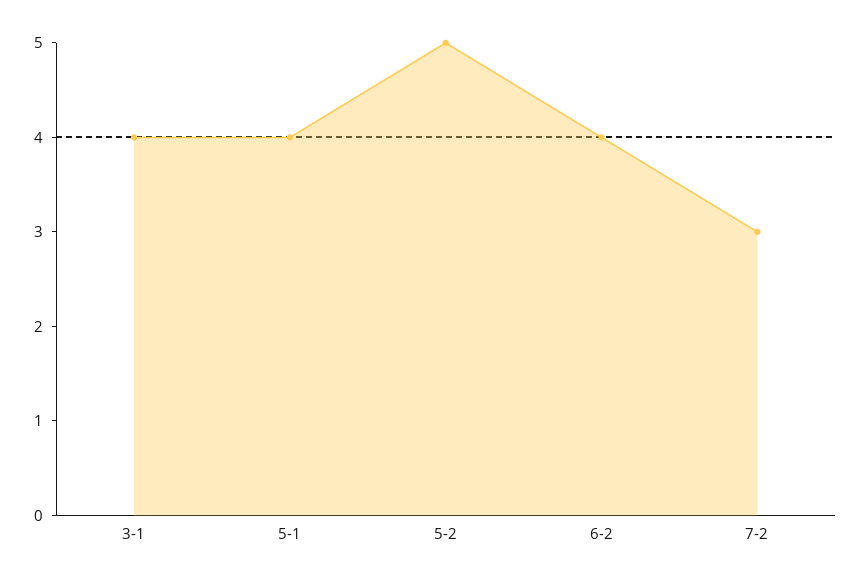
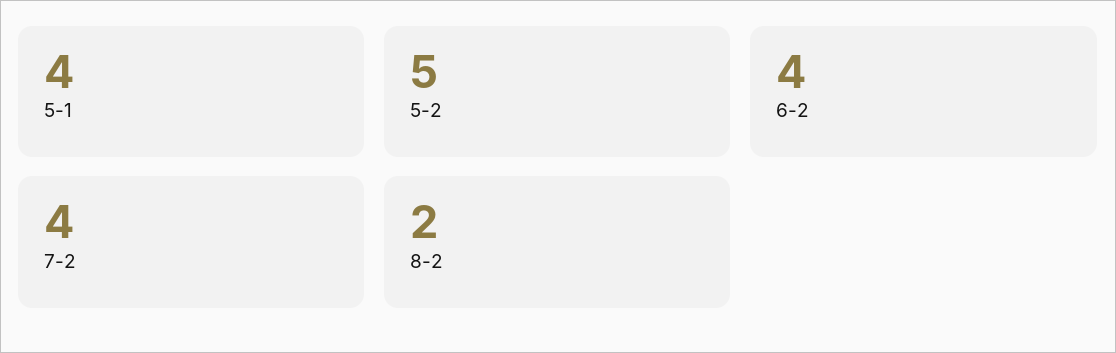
3-1: 4 -> none
7-2: 3 -> 4
8-2: none -> 2

